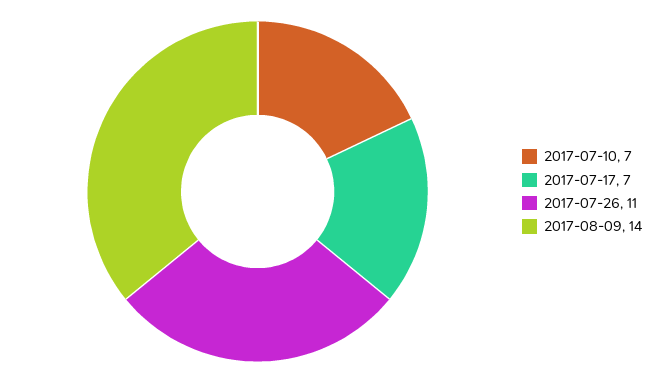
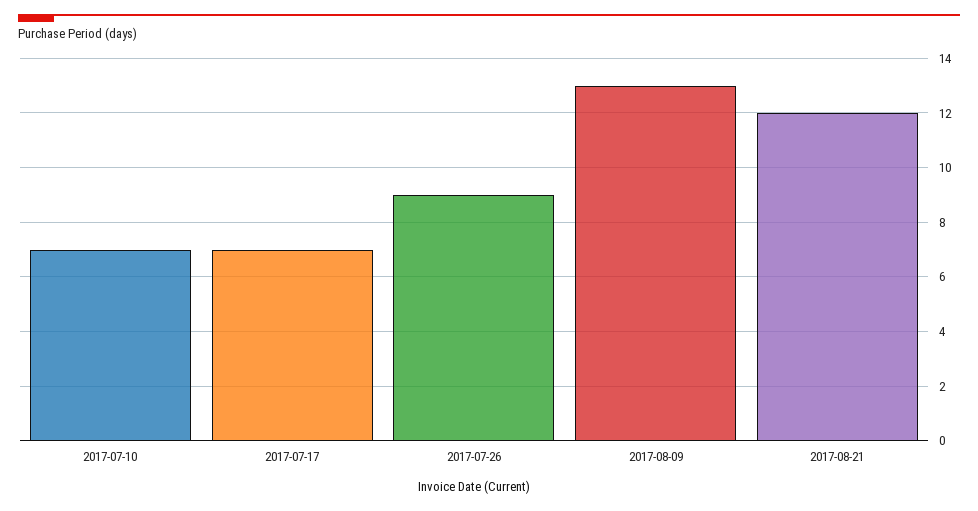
2017-07-26: 11 -> 9
2017-08-09: 14 -> 13
2017-08-21: none -> 12

